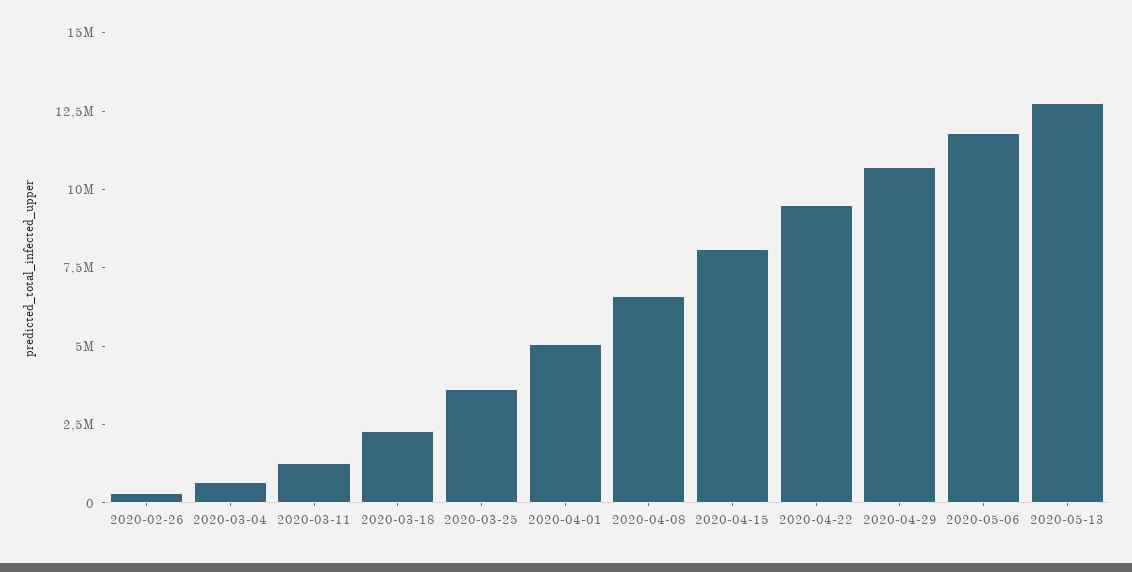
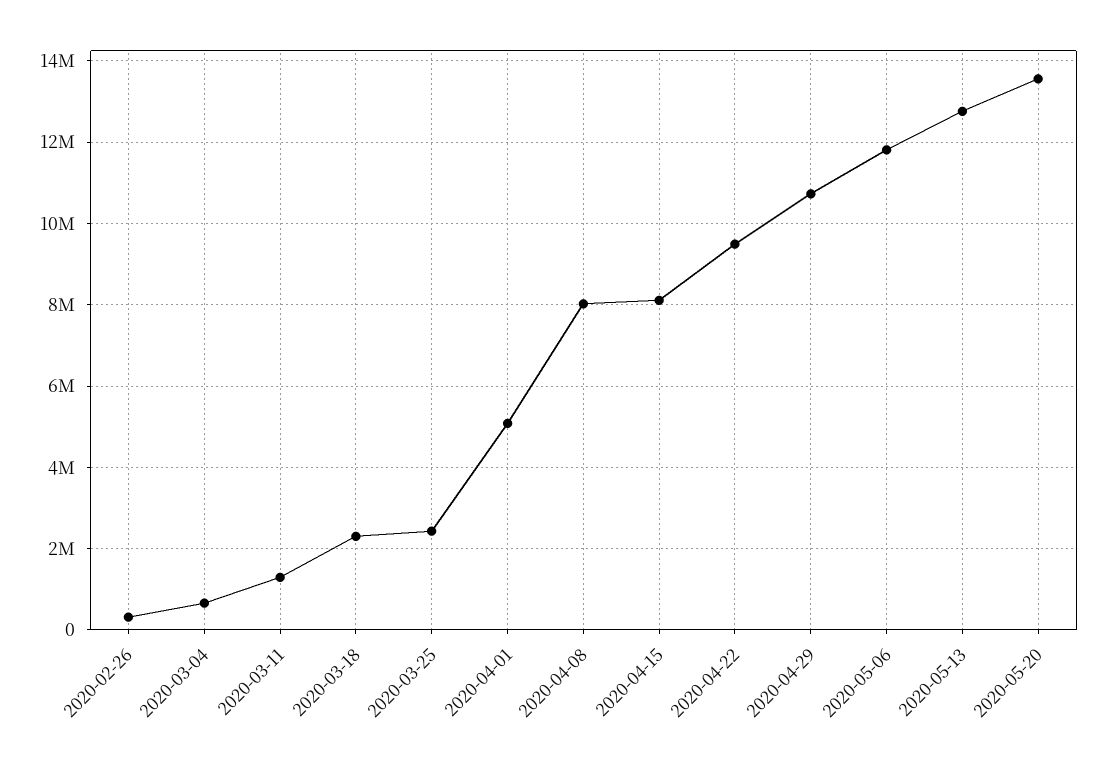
2020-03-25: 3500000 -> 2400000
2020-04-08: 6500000 -> 8000000
2020-05-20: none -> 13600000

